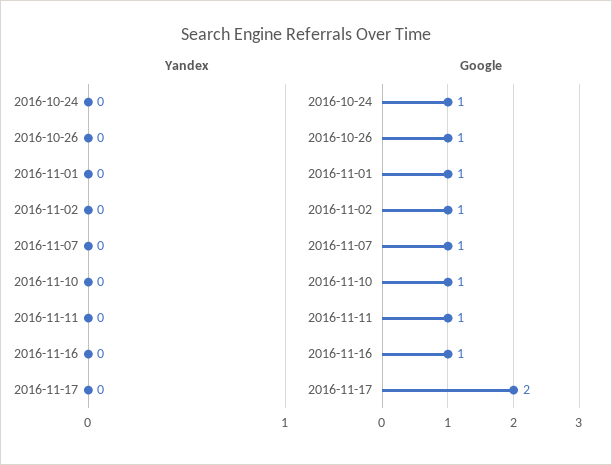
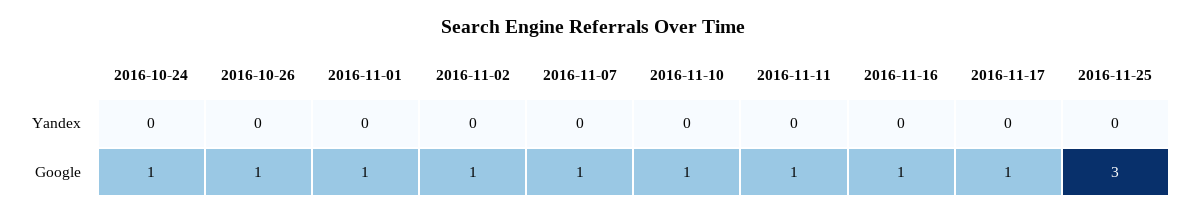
Google, 2016-11-17: 2 -> 1
Yandex, 2016-11-25: none -> 0
Google, 2016-11-25: none -> 3

